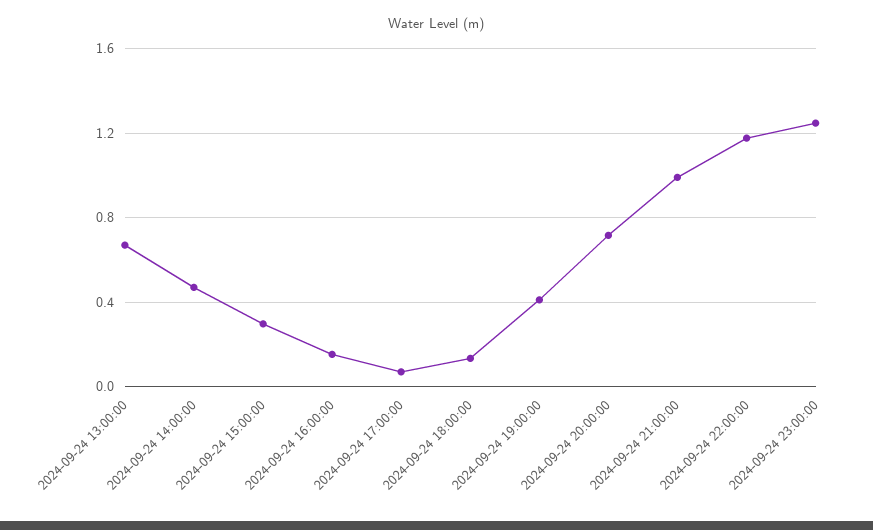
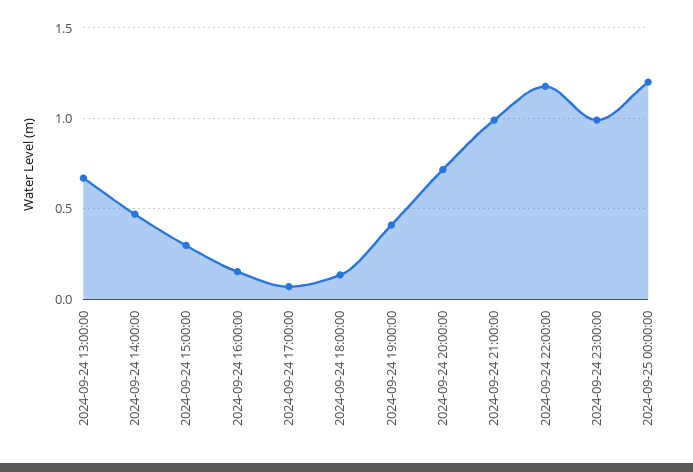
2024-09-24 23:00:00: 1.25 -> 1
2024-09-25 00:00:00: none -> 1.2

